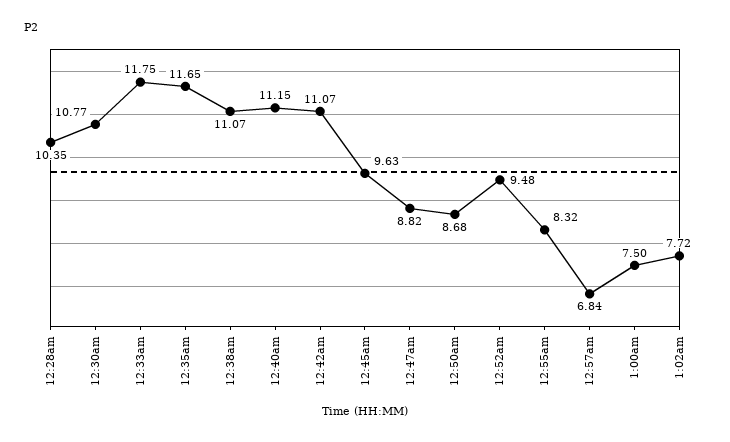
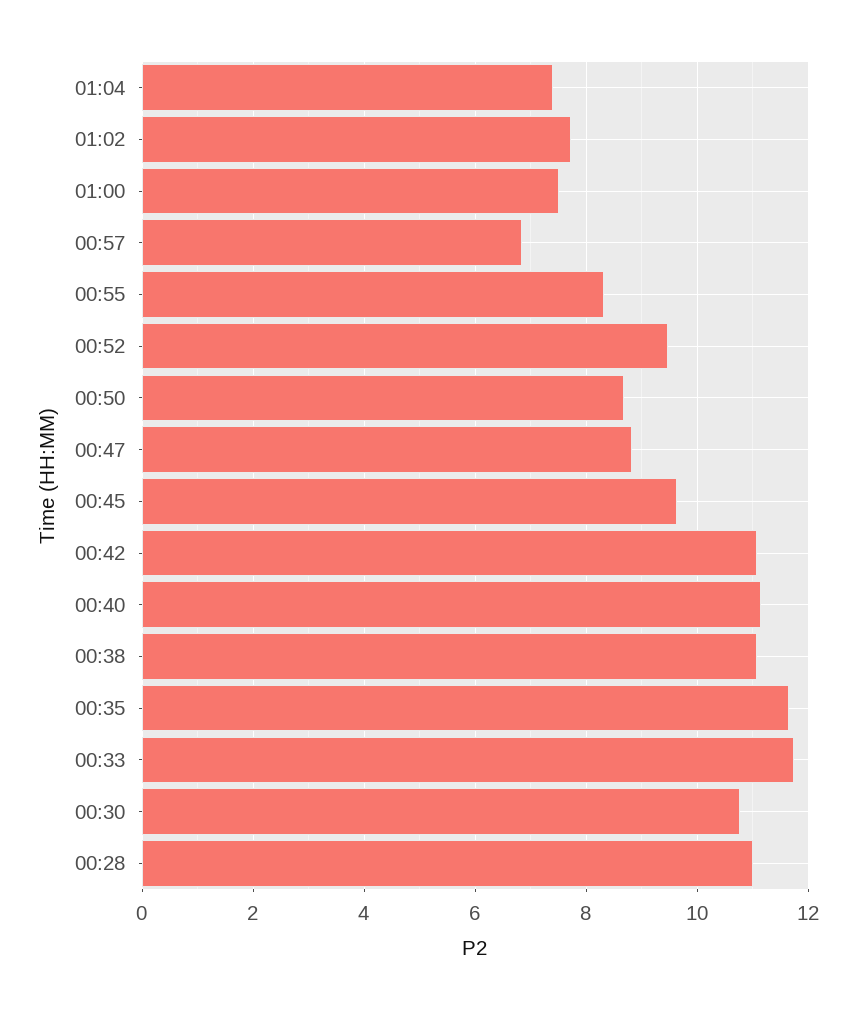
12:28am: 10.35 -> 11
01:04: none -> 7.4

